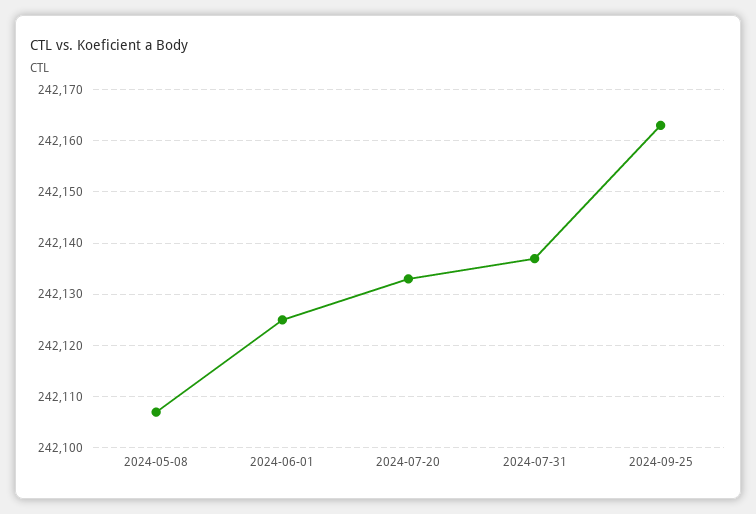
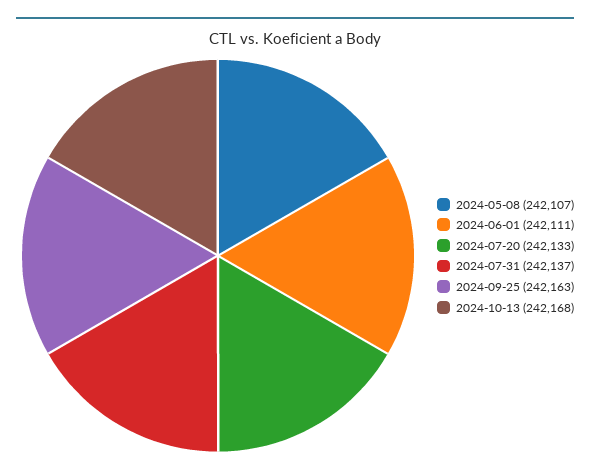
2024-06-01: 242125 -> 242111
2024-10-13: none -> 242168

